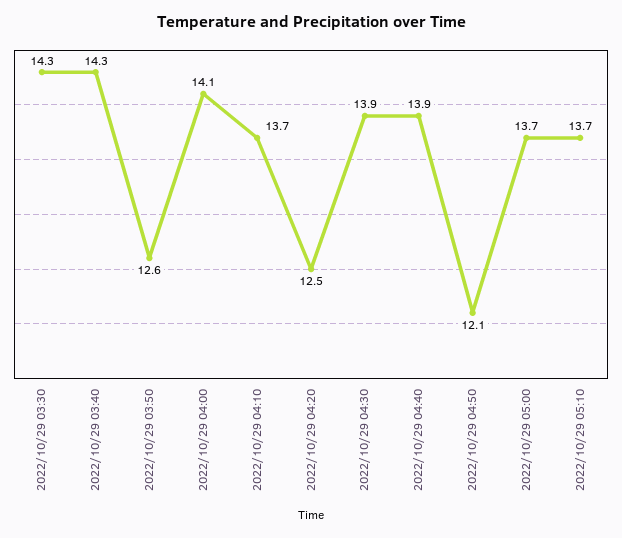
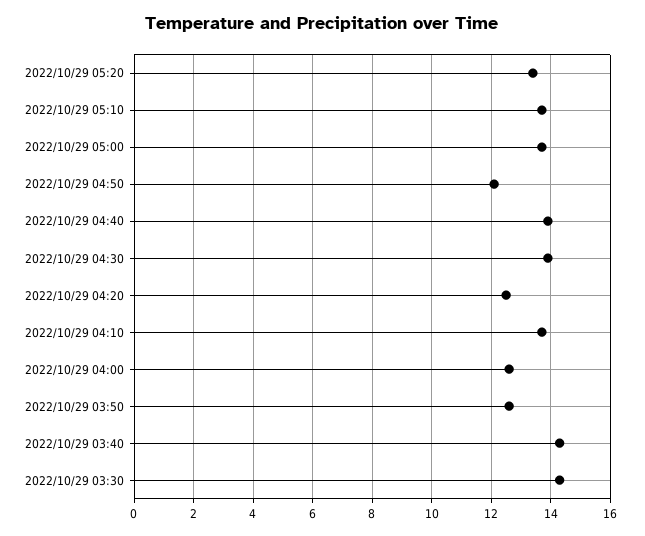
2022/10/29 04:00: 14.1 -> 12.5
2022/10/29 05:20: none -> 13.5

